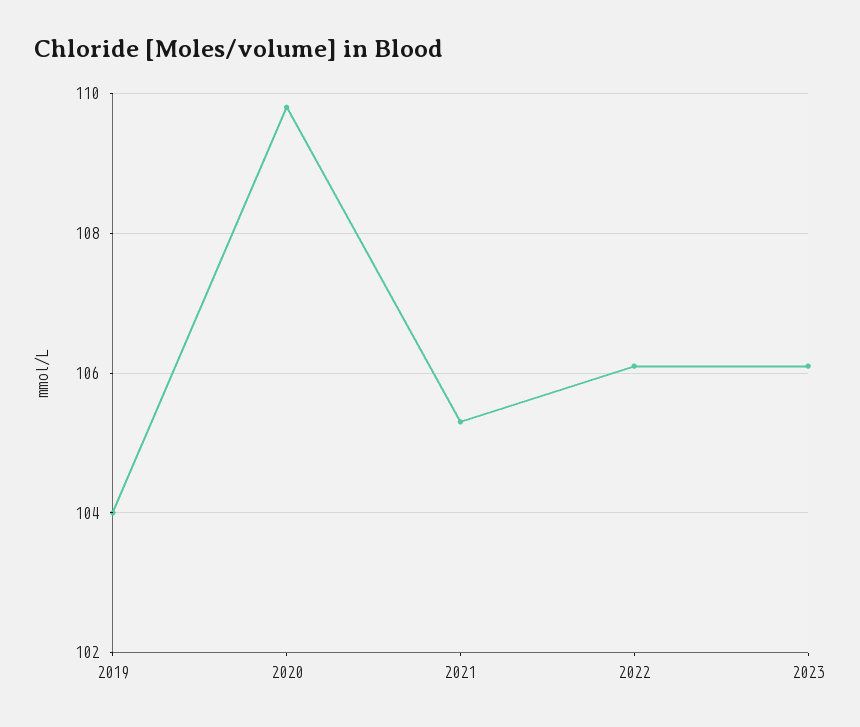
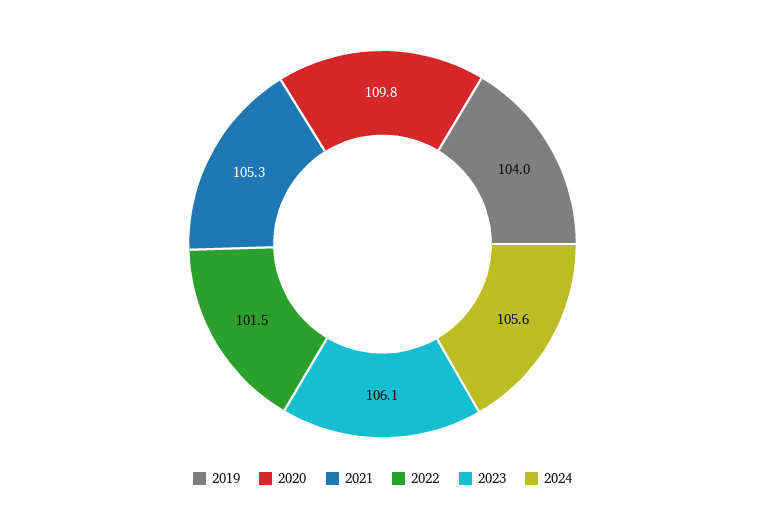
2022: 106 -> 101.5
2024: none -> 105.6

